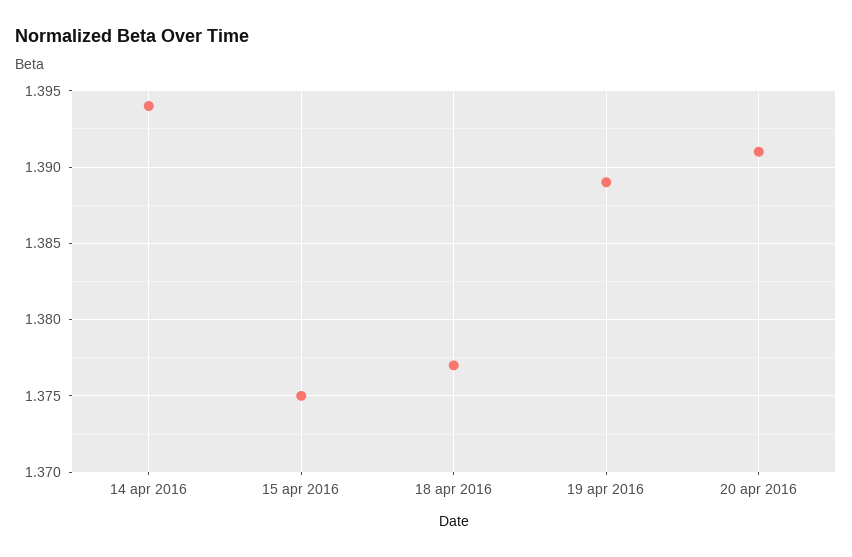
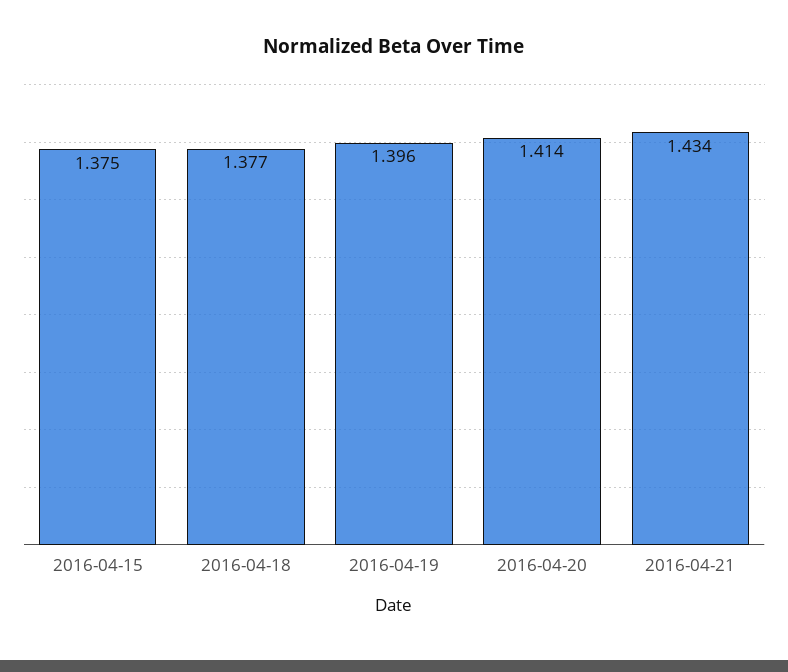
14 apr 2016: 1.394 -> none
19 apr 2016: 1.389 -> 1.396
20 apr 2016: 1.391 -> 1.414
2016-04-21: none -> 1.434

